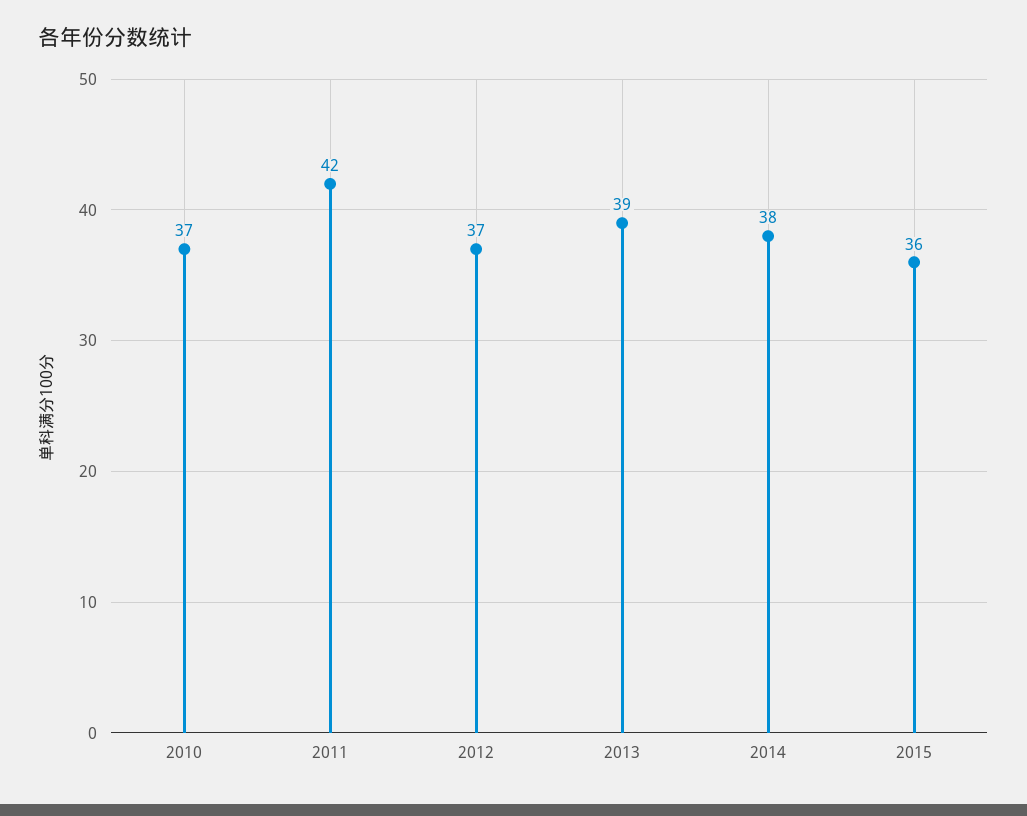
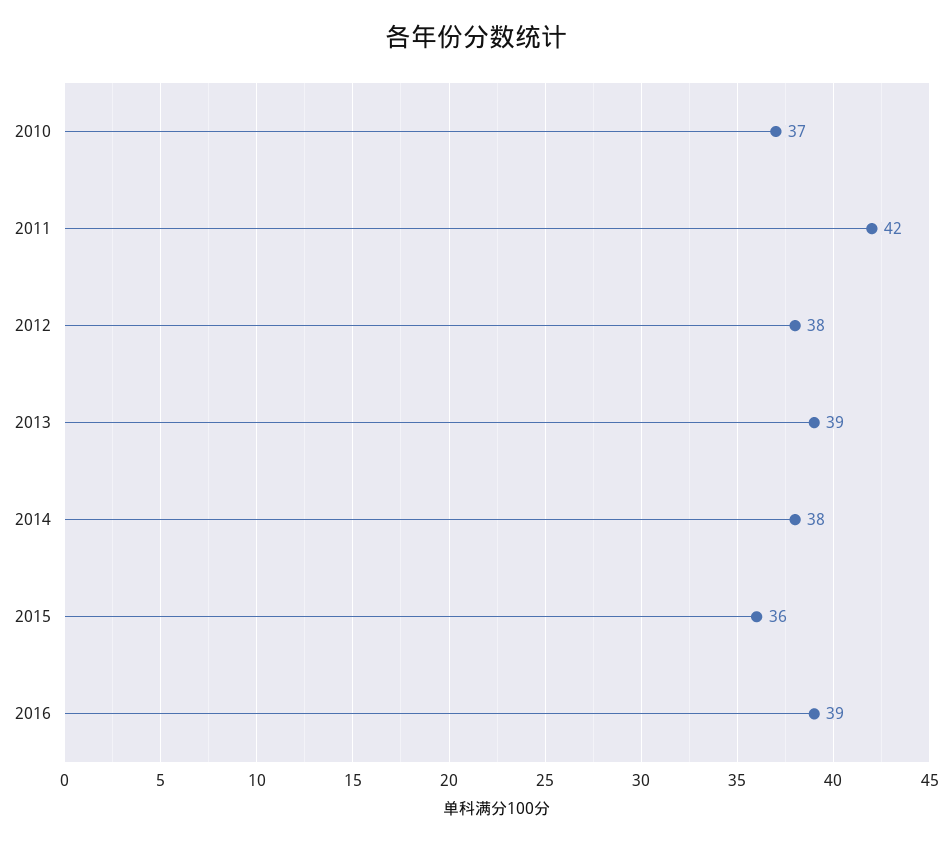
2012: 37 -> 38
2016: none -> 39

